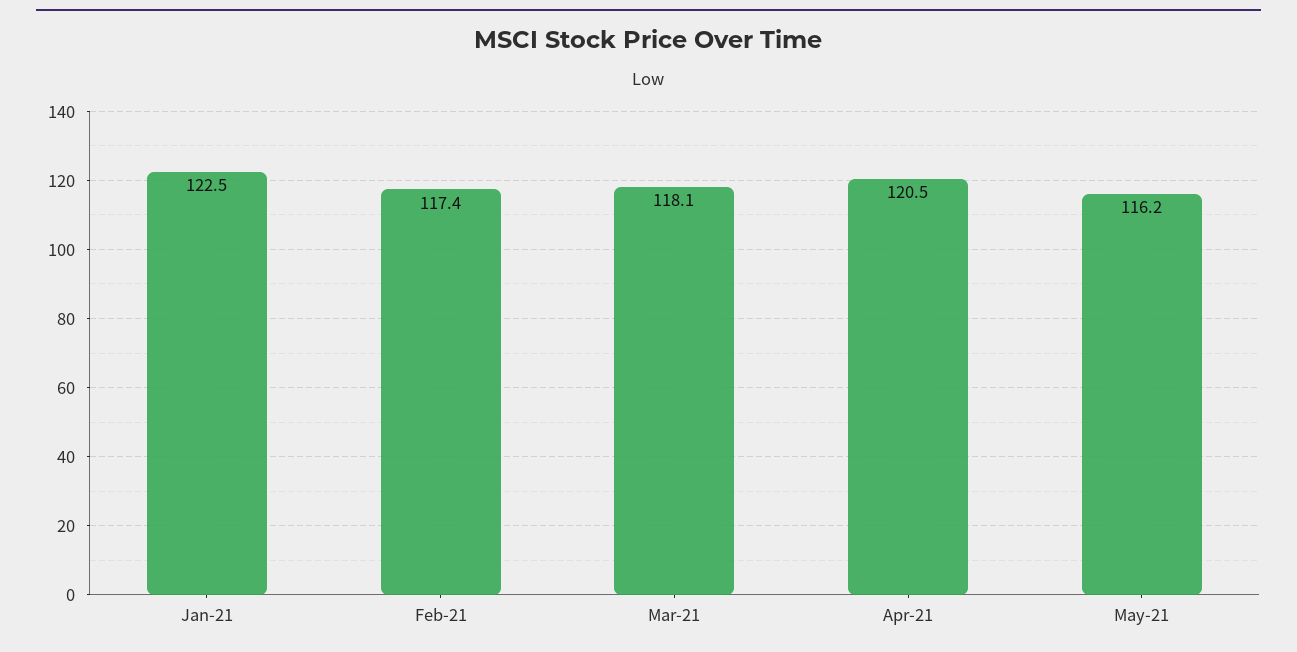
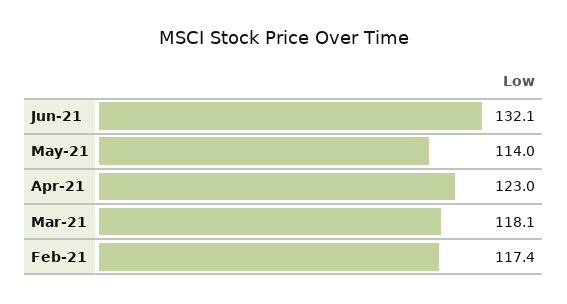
Jan-21: 122.5 -> none
Apr-21: 120.5 -> 123
May-21: 116.2 -> 114
Jun-21: none -> 132.1

